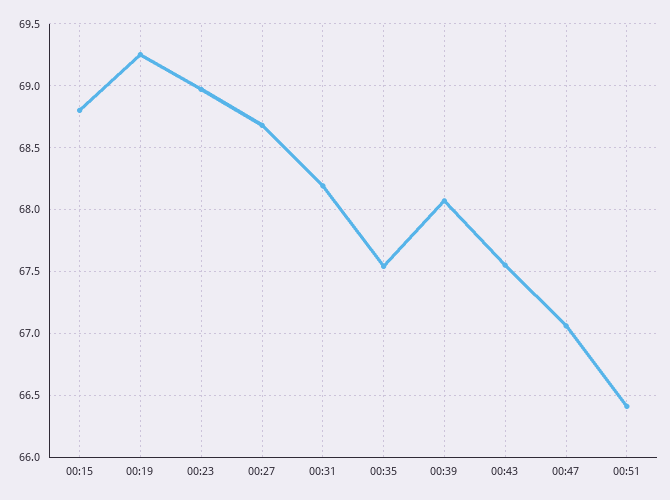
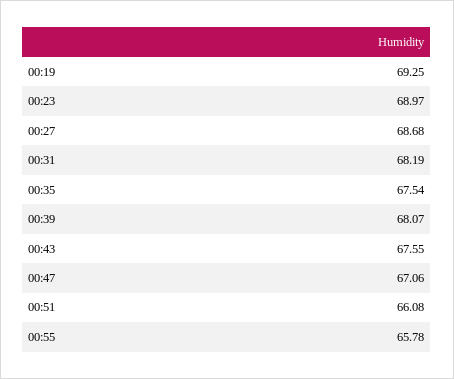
00:15: 68.8 -> none
00:51: 66.4 -> 66.08
00:55: none -> 65.78

